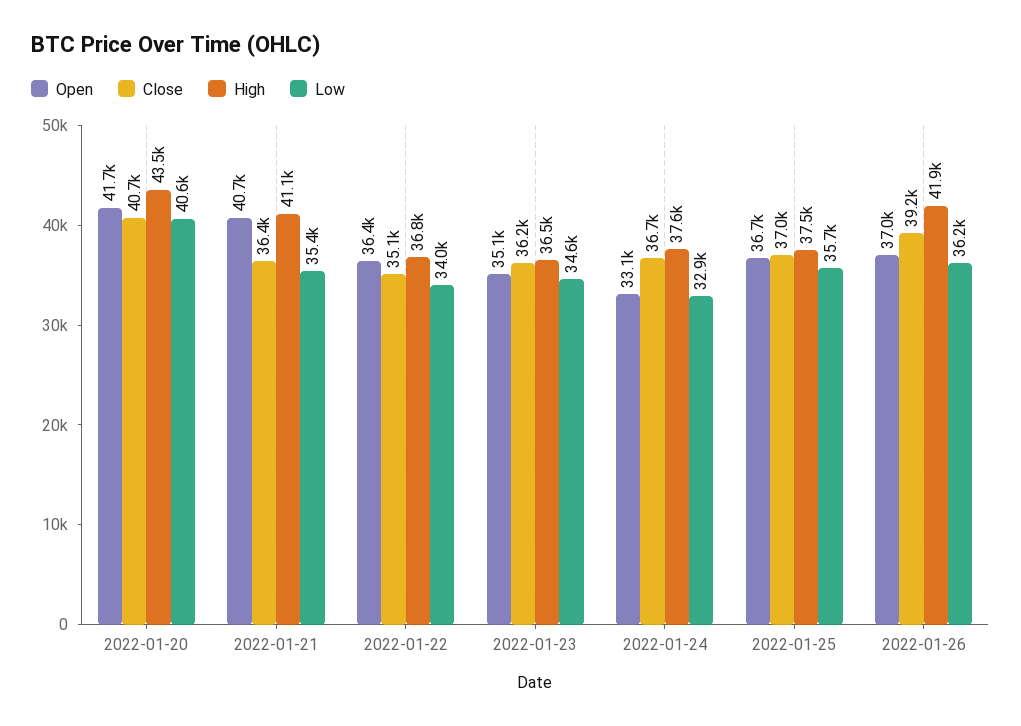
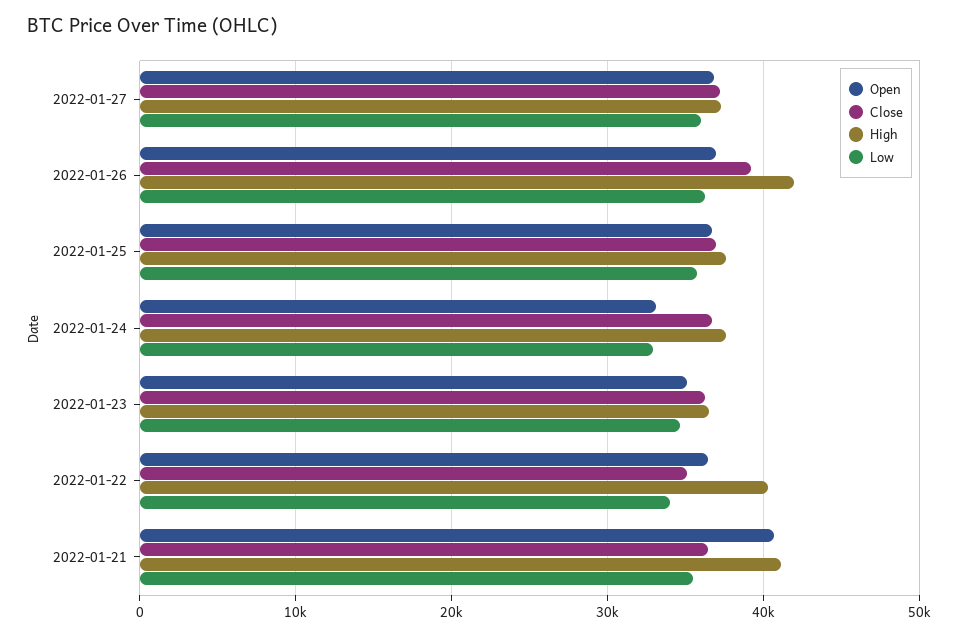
Open, 2022-01-20: 41700 -> none
Close, 2022-01-20: 40700 -> none
High, 2022-01-20: 43500 -> none
Low, 2022-01-20: 40600 -> none
High, 2022-01-22: 36800 -> 40000
Open, 2022-01-27: none -> 37000
Close, 2022-01-27: none -> 37000
High, 2022-01-27: none -> 37000
Low, 2022-01-27: none -> 36000

